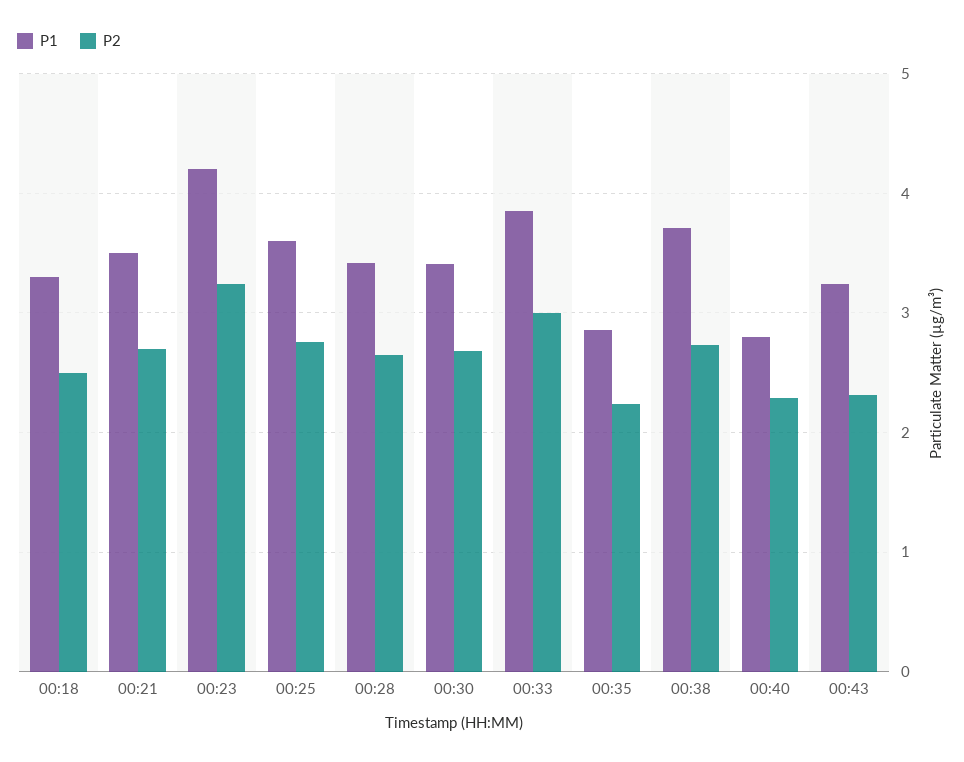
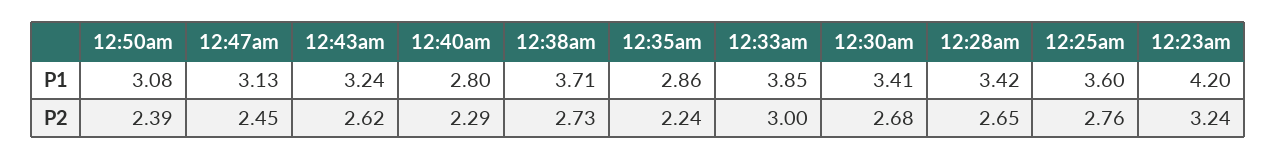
P1, 00:18: 3.3 -> none
P2, 00:18: 2.5 -> none
P1, 00:21: 3.5 -> none
P2, 00:21: 2.7 -> none
P2, 00:43: 2.3 -> 2.62
P1, 12:50am: none -> 3.08
P1, 12:47am: none -> 3.13
P2, 12:50am: none -> 2.39
P2, 12:47am: none -> 2.45

